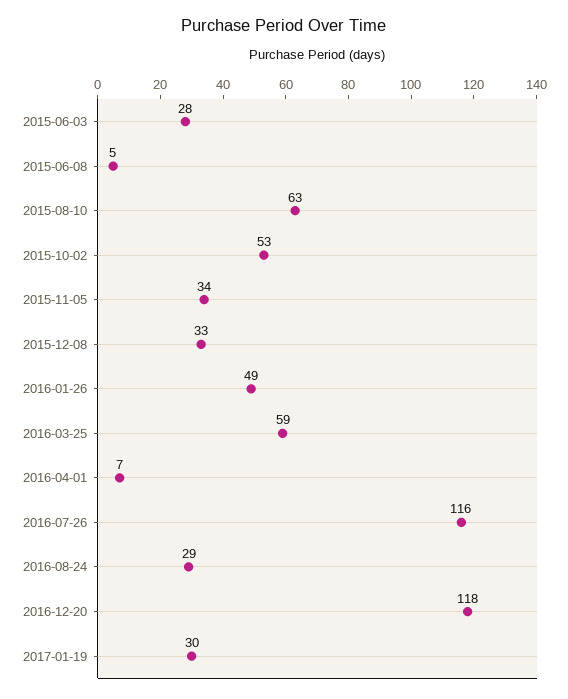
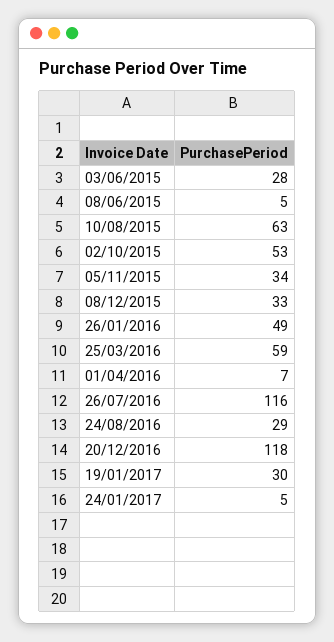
24/01/2017: none -> 5

